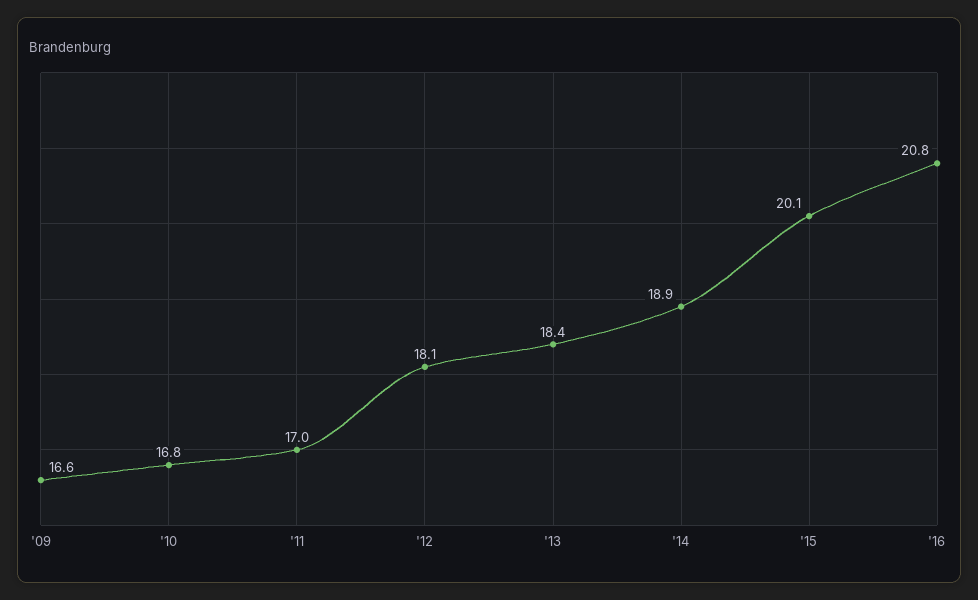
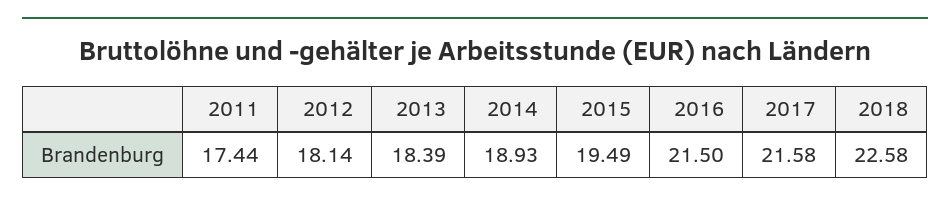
'09: 16.6 -> none
'10: 16.8 -> none
'11: 17 -> 17.44
'15: 20.1 -> 19.49
'16: 20.8 -> 21.5
2017: none -> 21.58
2018: none -> 22.58

